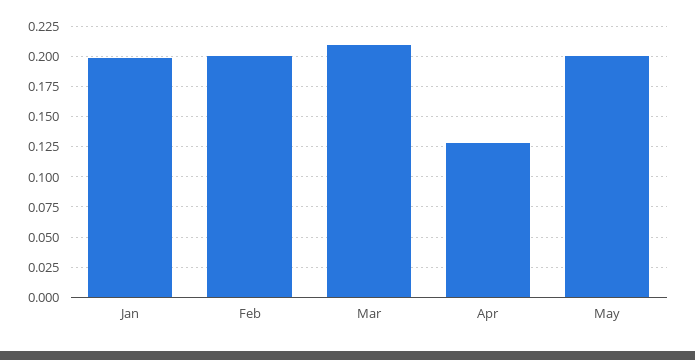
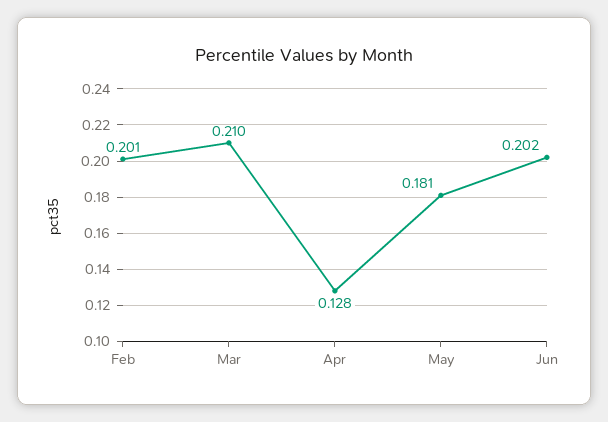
Jan: 0.2 -> none
May: 0.2 -> 0.181
Jun: none -> 0.202

